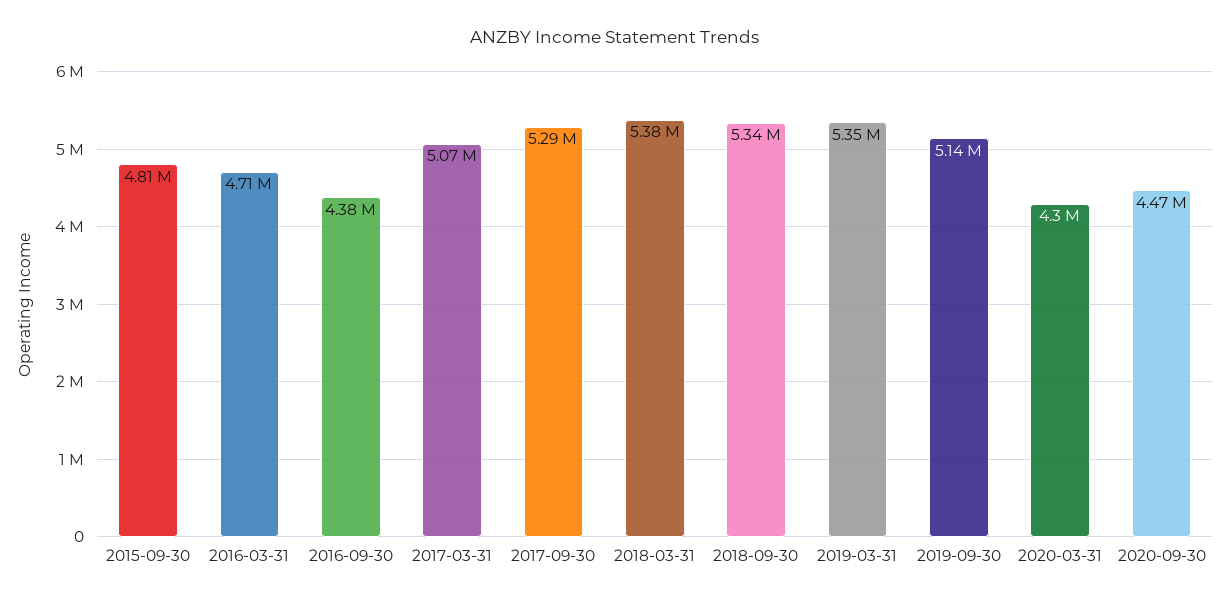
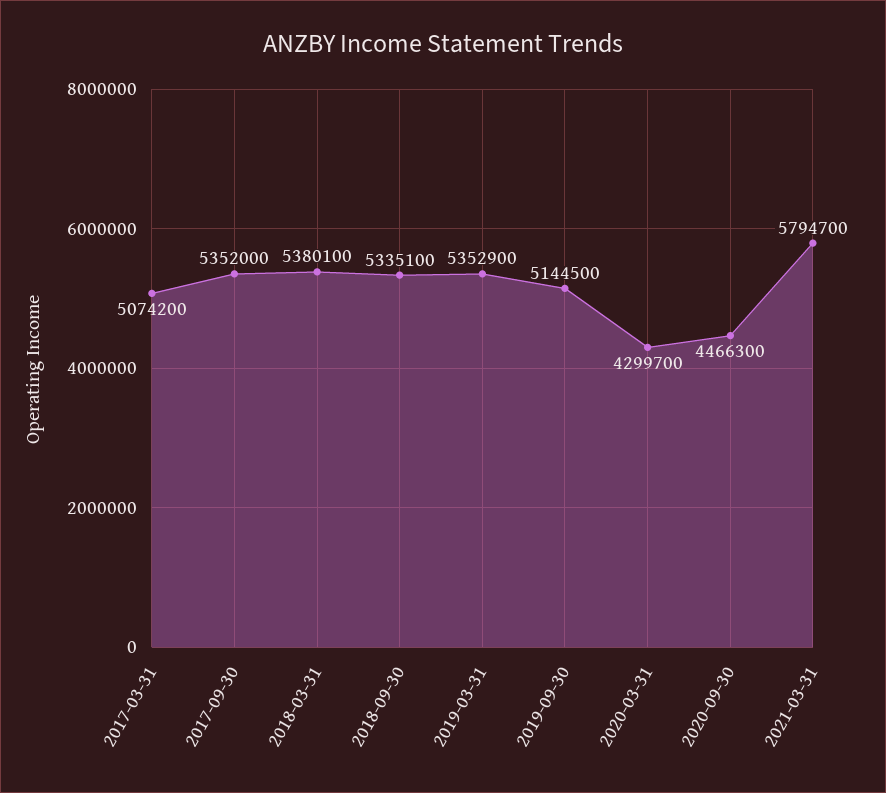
2015-09-30: 4810000 -> none
2016-03-31: 4710000 -> none
2016-09-30: 4380000 -> none
2017-09-30: 5290000 -> 5352000
2021-03-31: none -> 5794700

